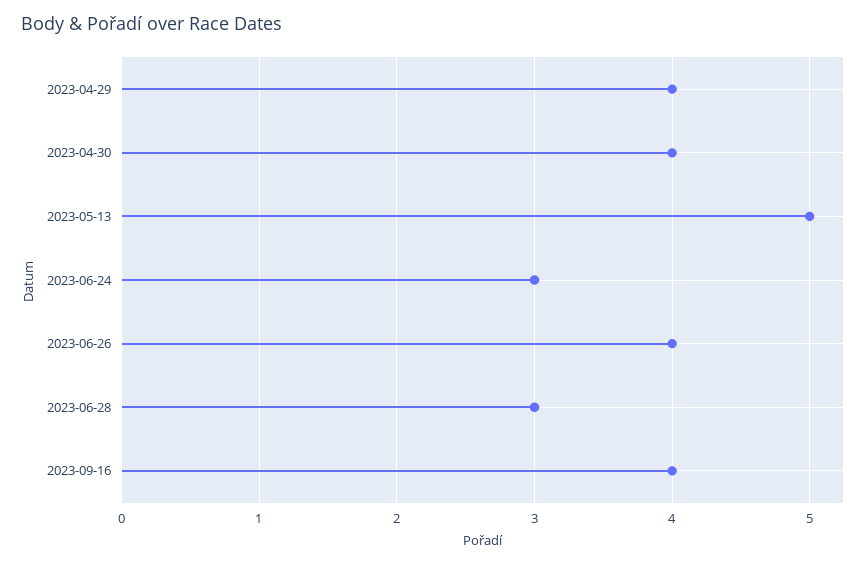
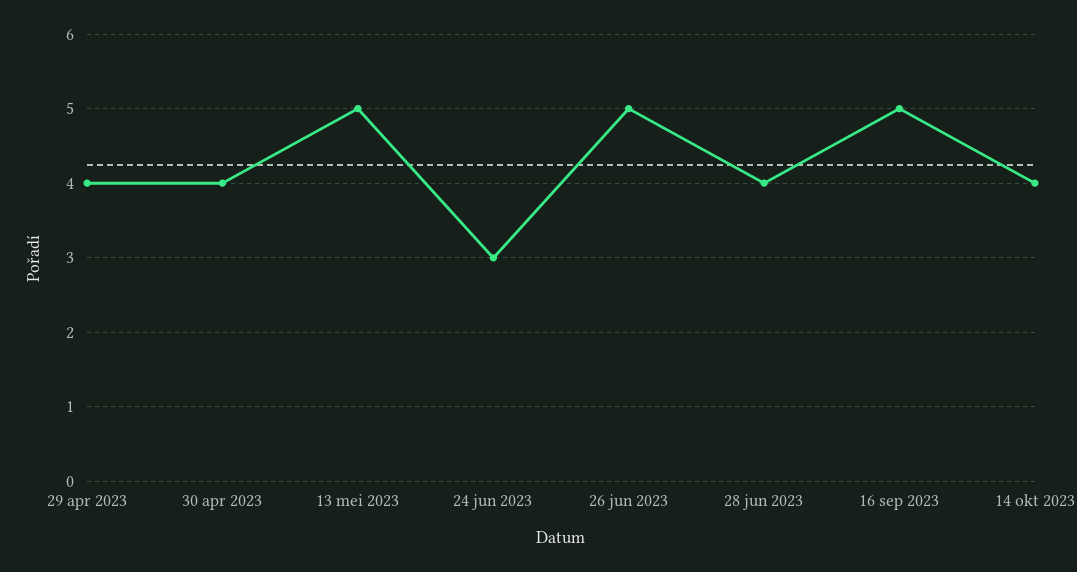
2023-06-26: 4 -> 5
2023-06-28: 3 -> 4
2023-09-16: 4 -> 5
14 okt 2023: none -> 4

